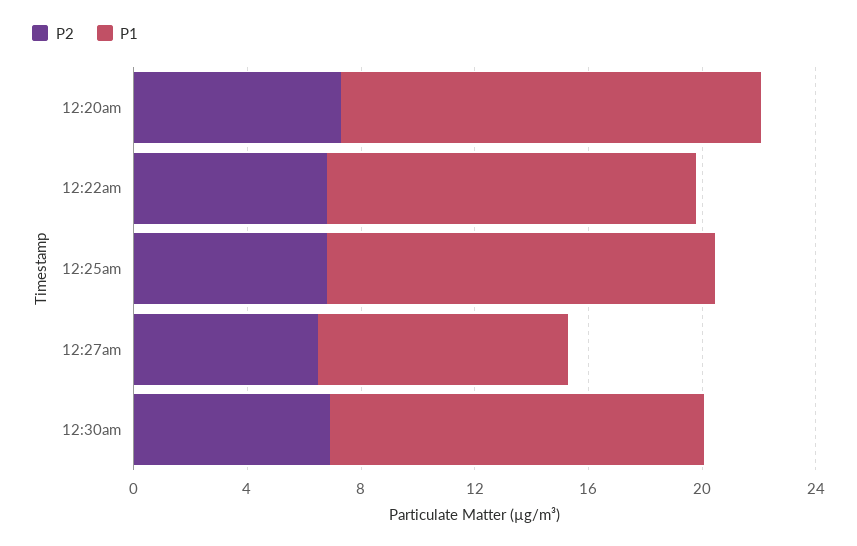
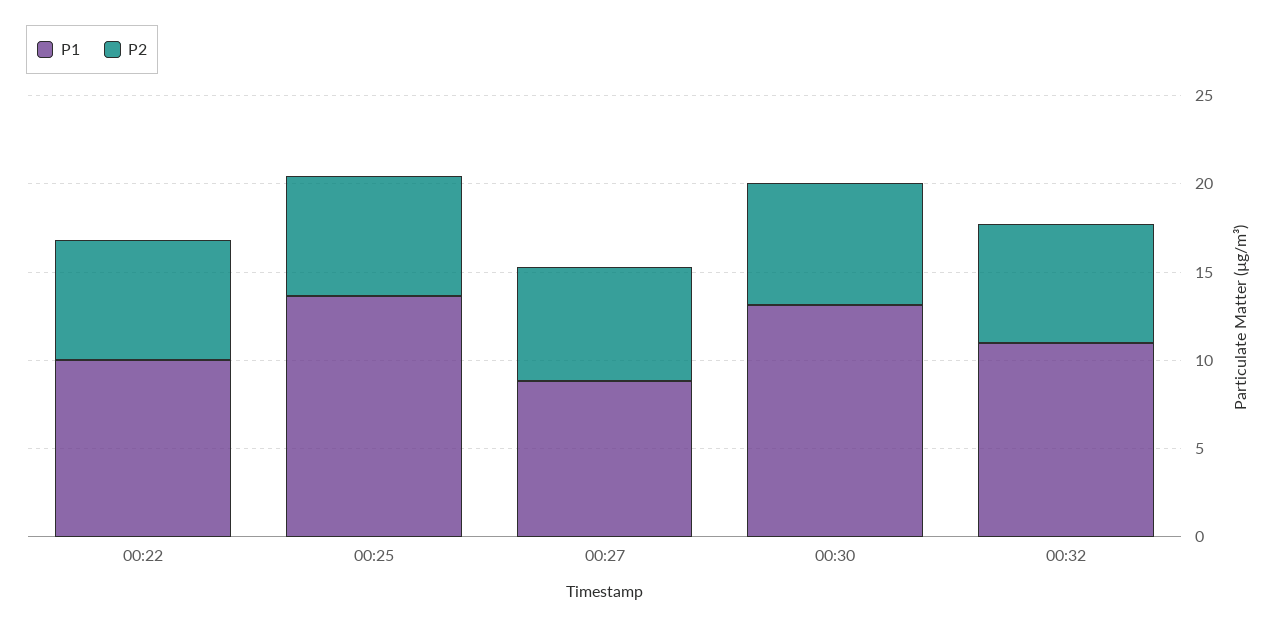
P2, 12:20am: 7 -> none
P1, 12:20am: 15 -> none
P1, 12:22am: 13 -> 10
P1, 00:32: none -> 11
P2, 00:32: none -> 7

